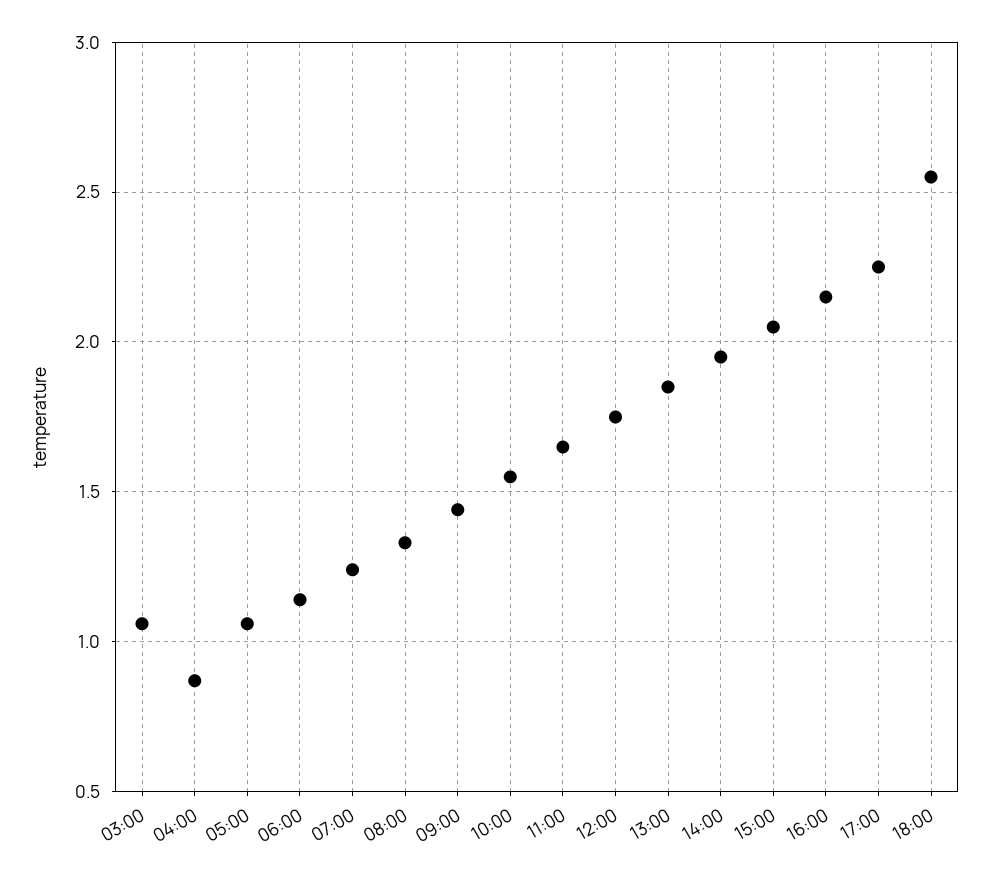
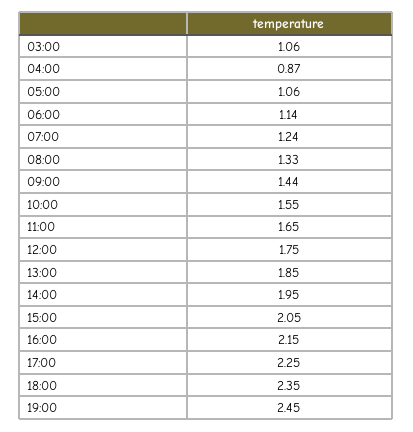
18:00: 2.55 -> 2.35
19:00: none -> 2.45

